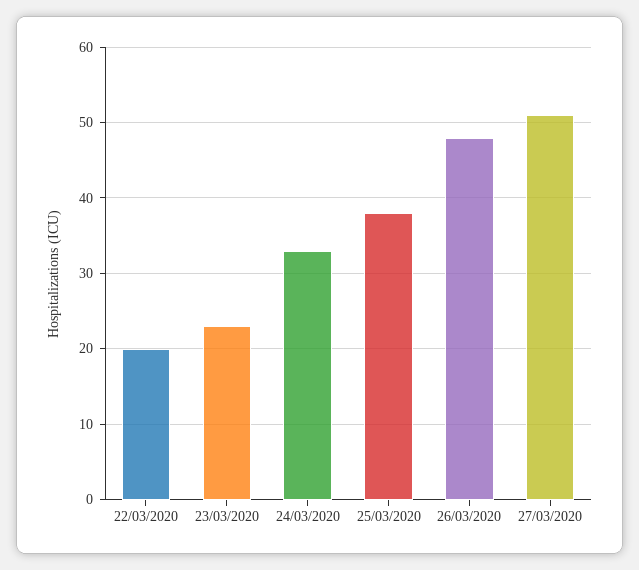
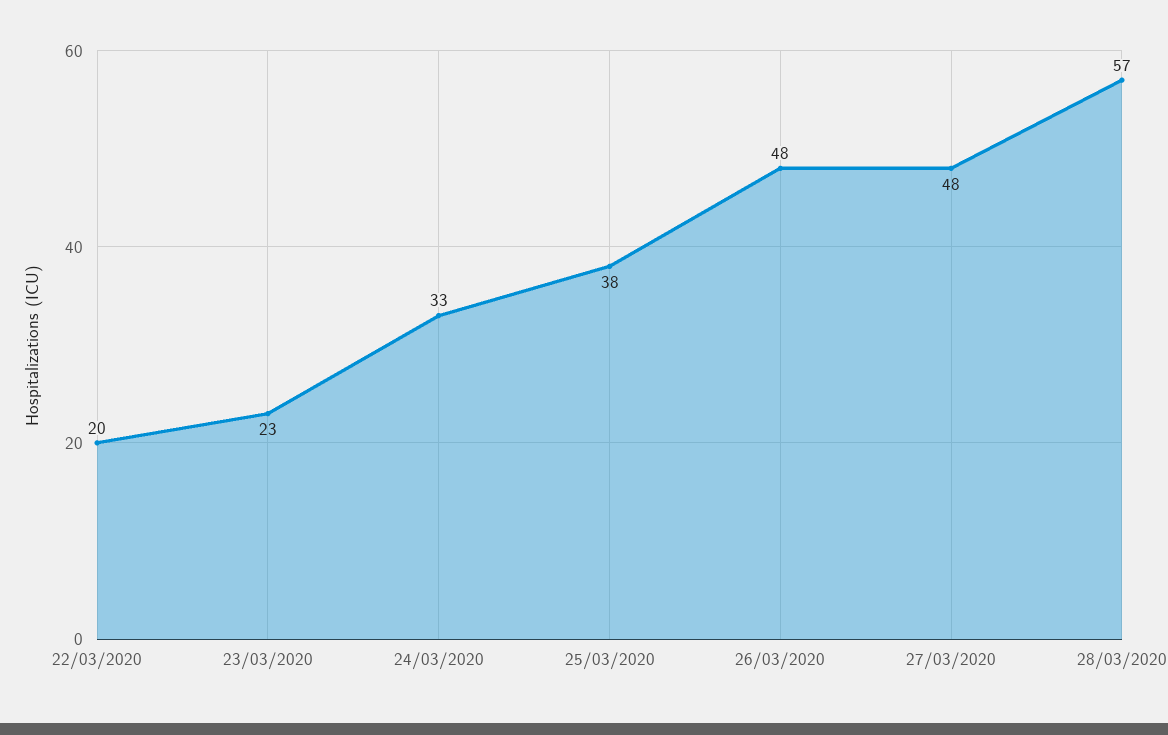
27/03/2020: 51 -> 48
28/03/2020: none -> 57

